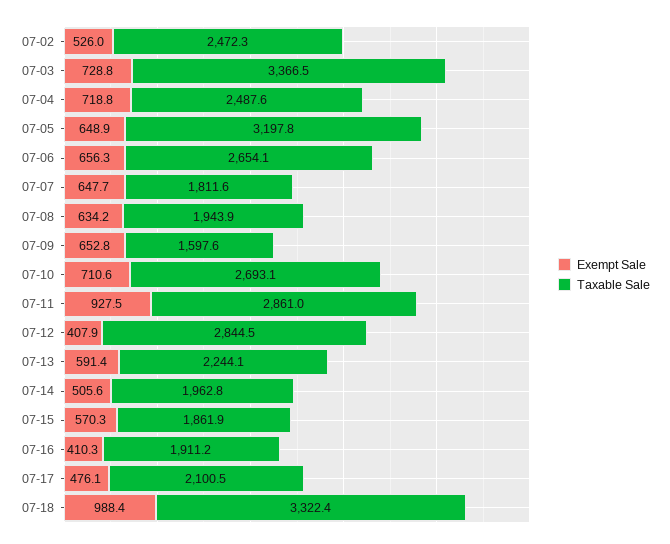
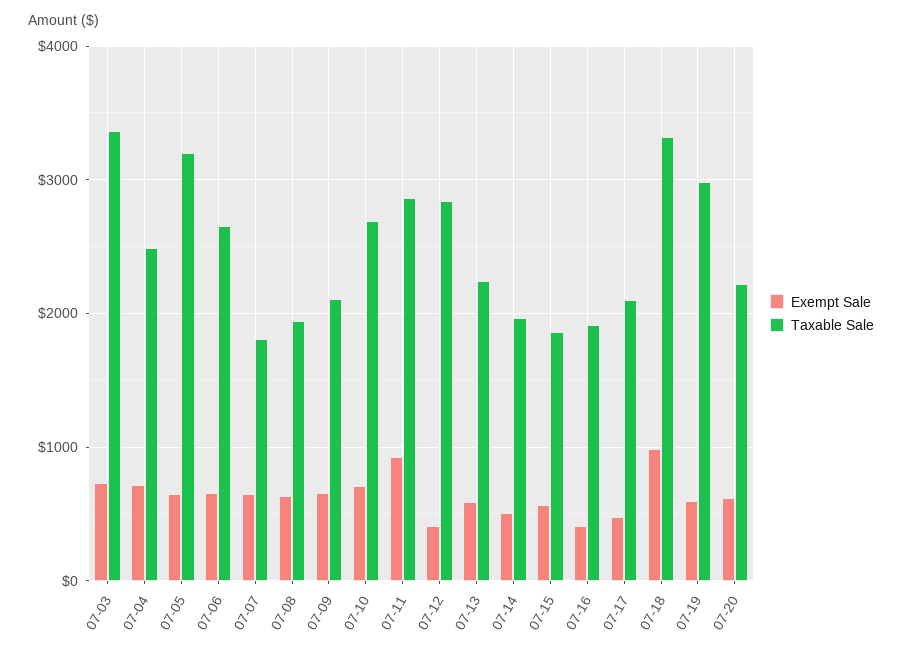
Exempt Sale, 07-02: 526 -> none
Taxable Sale, 07-02: 2472.3 -> none
Taxable Sale, 07-09: 1597.6 -> 2100
Exempt Sale, 07-19: none -> 600
Taxable Sale, 07-19: none -> 3000
Exempt Sale, 07-20: none -> 600
Taxable Sale, 07-20: none -> 2200

